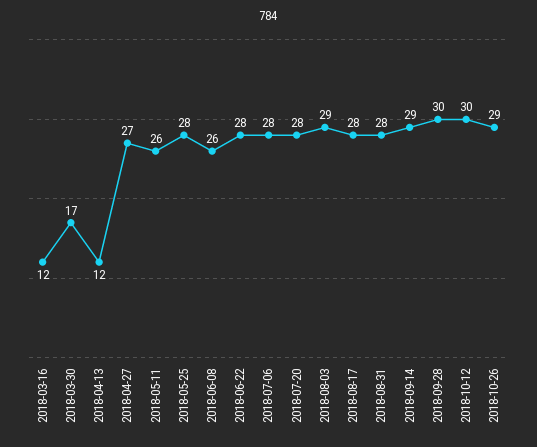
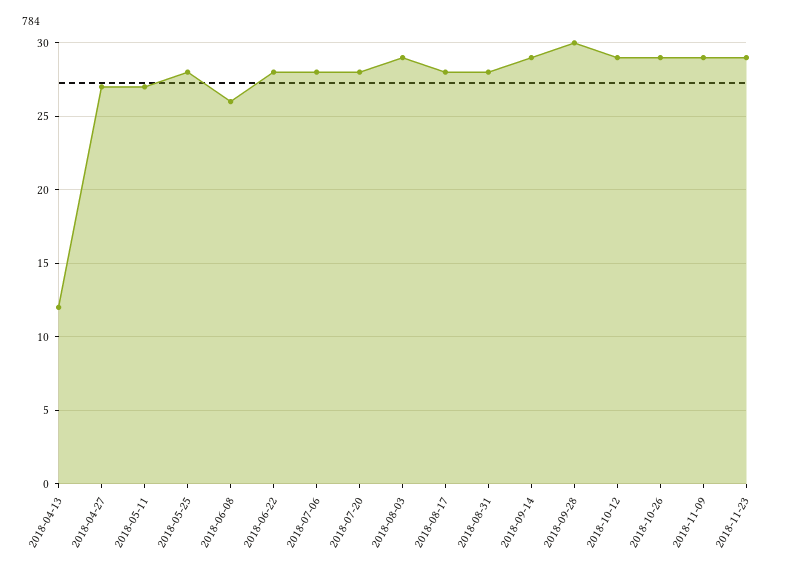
2018-03-16: 12 -> none
2018-03-30: 17 -> none
2018-05-11: 26 -> 27
2018-10-12: 30 -> 29
2018-11-09: none -> 29
2018-11-23: none -> 29

